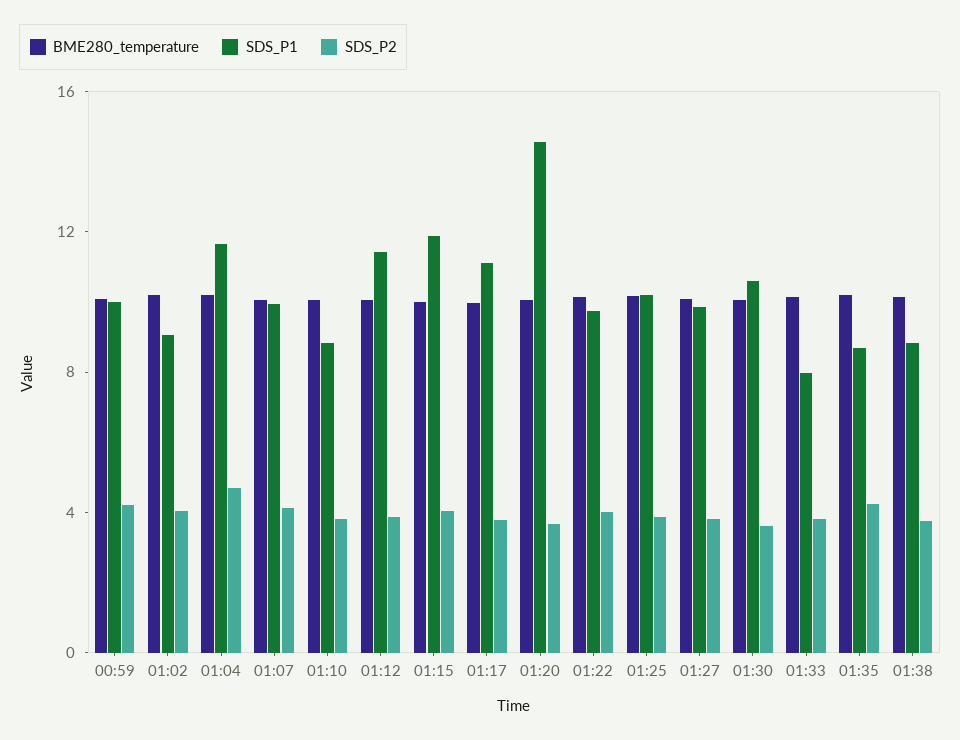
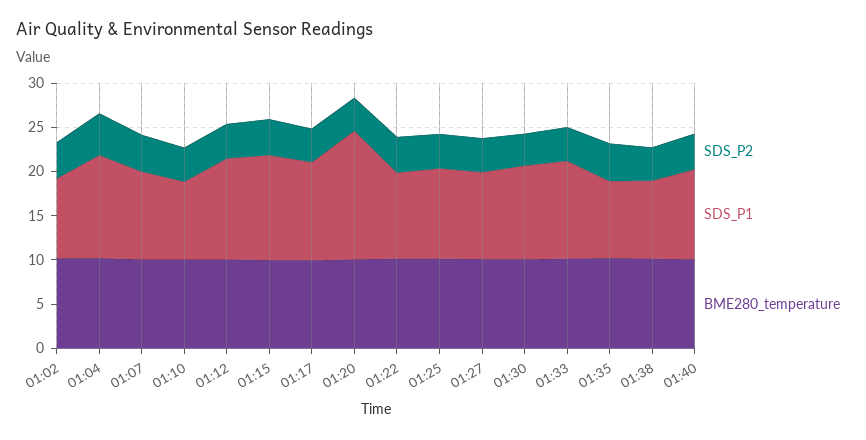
BME280_temperature, 00:59: 10 -> none
SDS_P1, 00:59: 10 -> none
SDS_P2, 00:59: 4 -> none
SDS_P1, 01:33: 8 -> 11
SDS_P2, 01:40: none -> 4
SDS_P1, 01:40: none -> 10
BME280_temperature, 01:40: none -> 10

